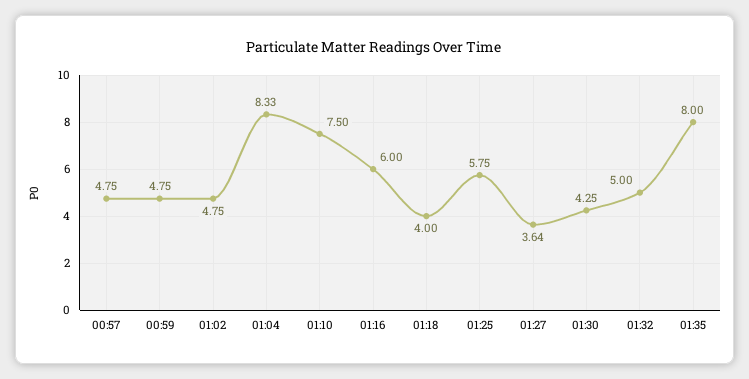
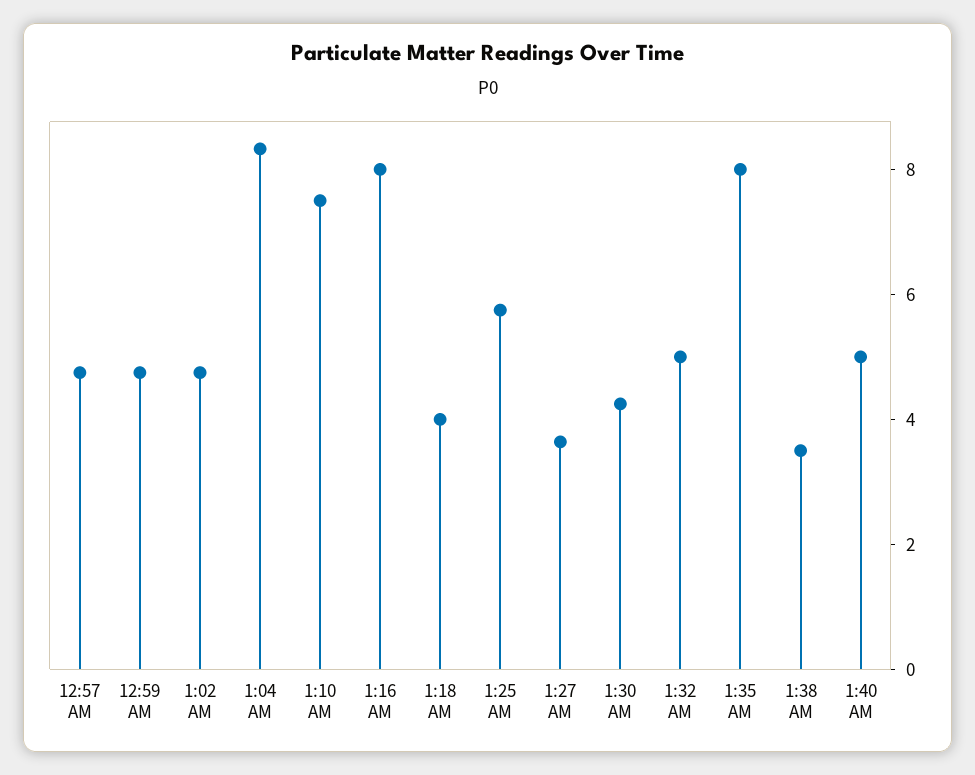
01:16: 6 -> 8
1:38 AM: none -> 3.5
1:40 AM: none -> 5

